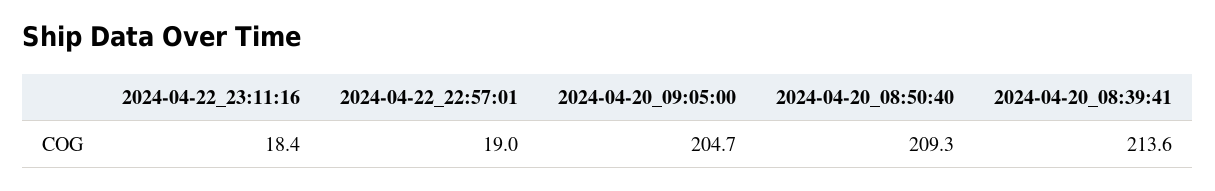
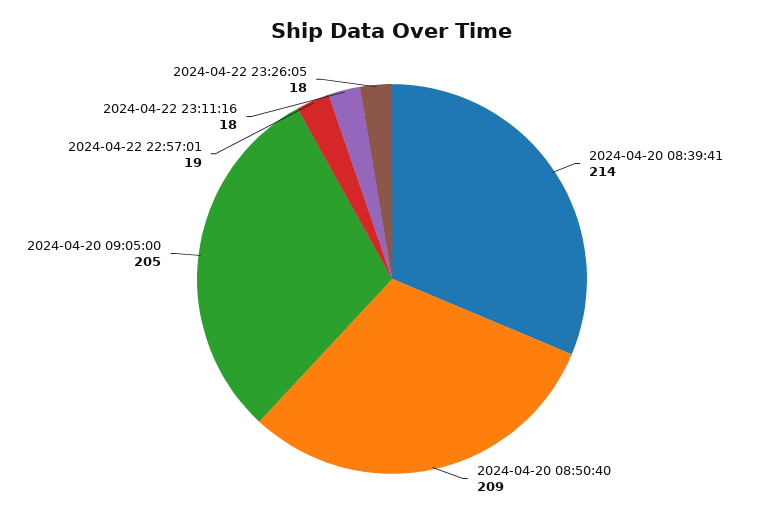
2024-04-22 23:26:05: none -> 18

